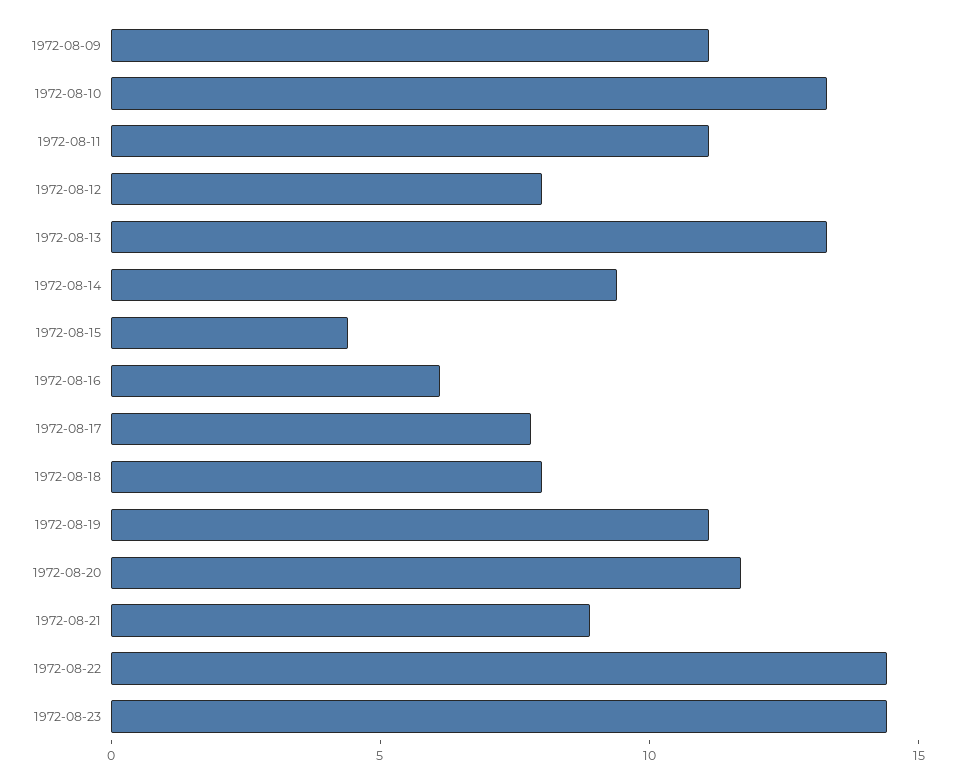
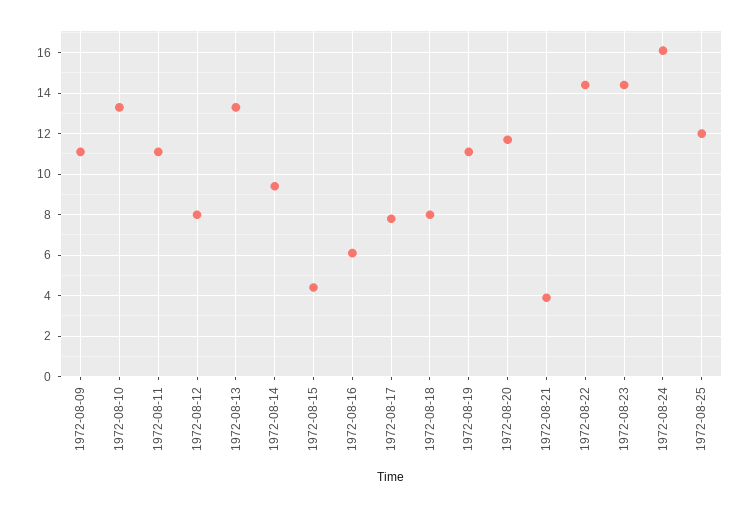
1972-08-21: 9 -> 4
1972-08-24: none -> 16
1972-08-25: none -> 12

